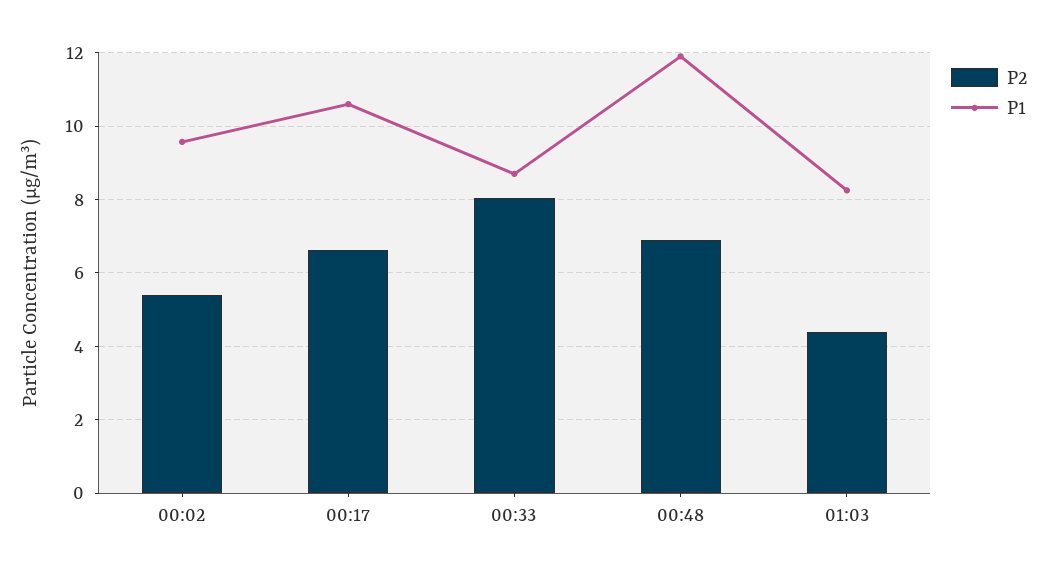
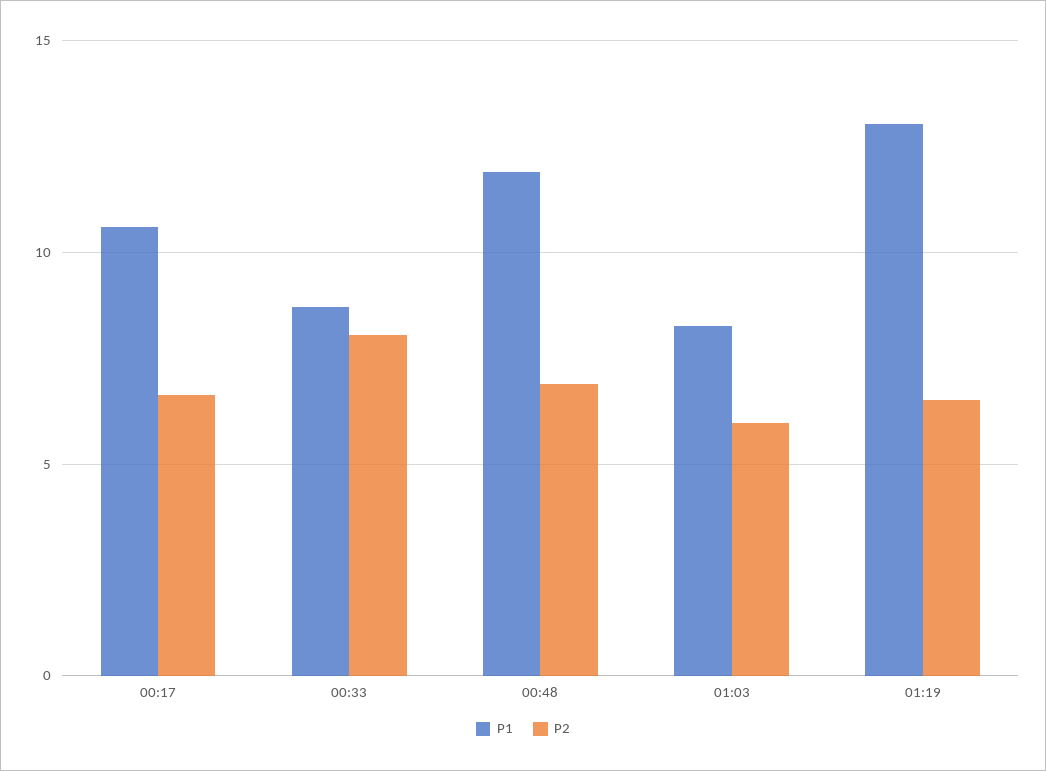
P2, 00:02: 5.4 -> none
P1, 00:02: 9.6 -> none
P2, 01:03: 4.4 -> 6
P1, 01:19: none -> 13
P2, 01:19: none -> 6.5

